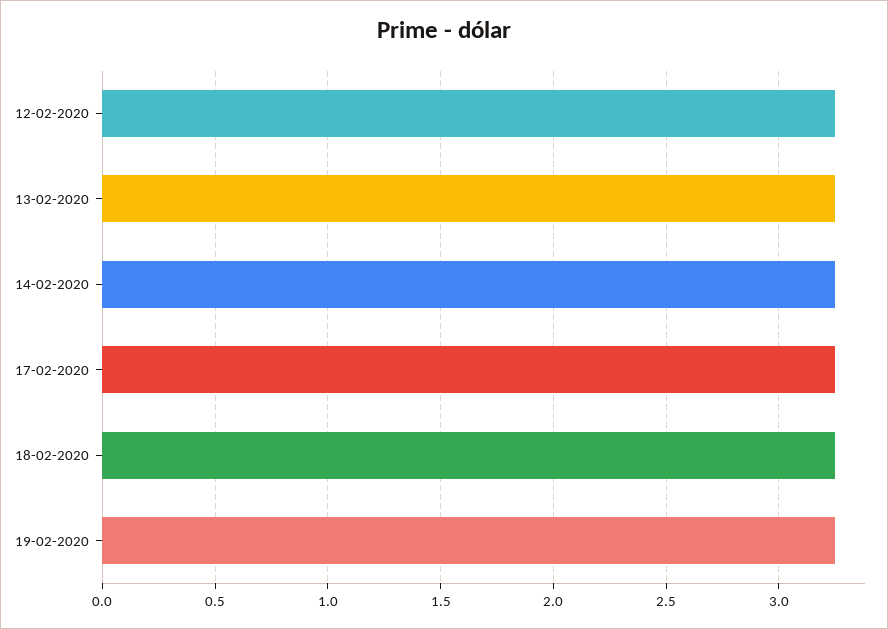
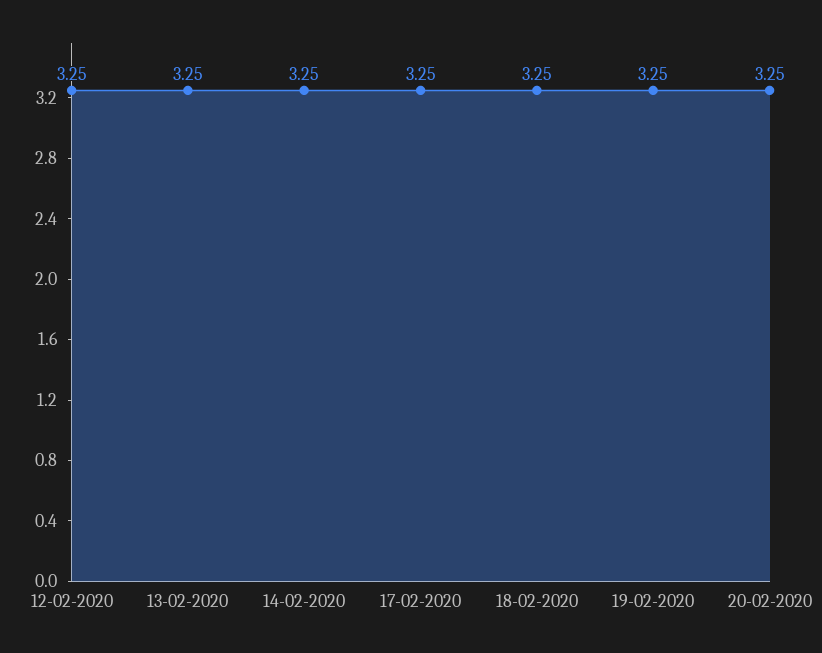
20-02-2020: none -> 3.25

